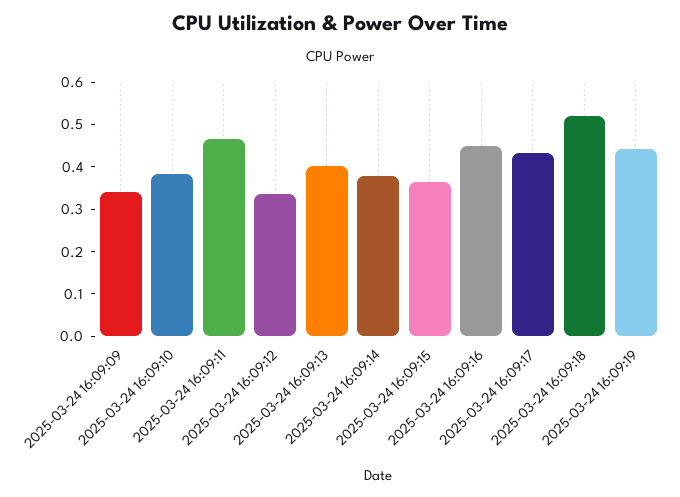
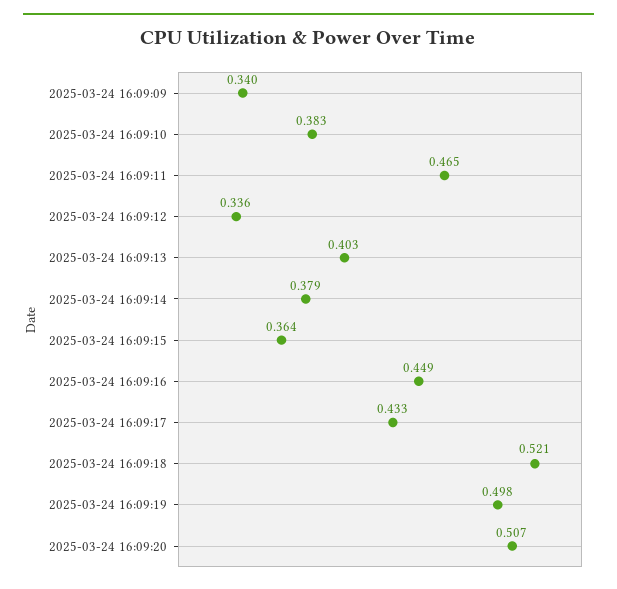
2025-03-24 16:09:19: 0.44 -> 0.498
2025-03-24 16:09:20: none -> 0.507

